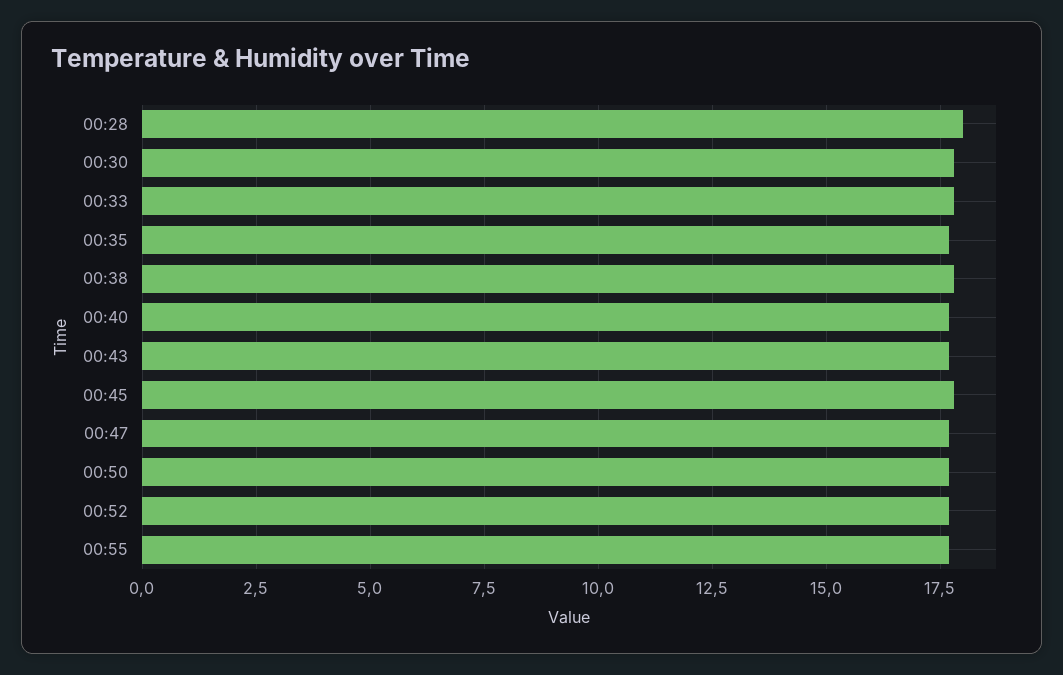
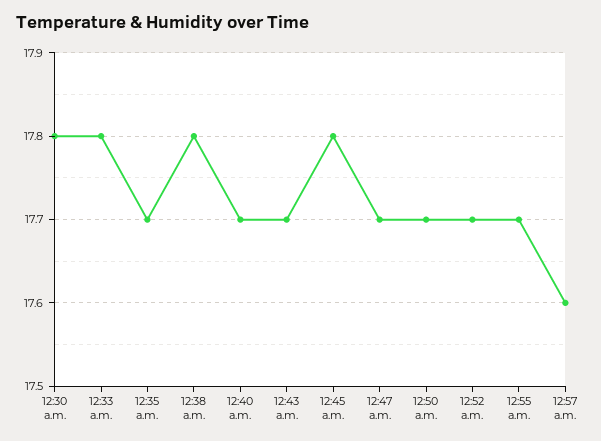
00:28: 18 -> none
12:57 a.m.: none -> 17.6

